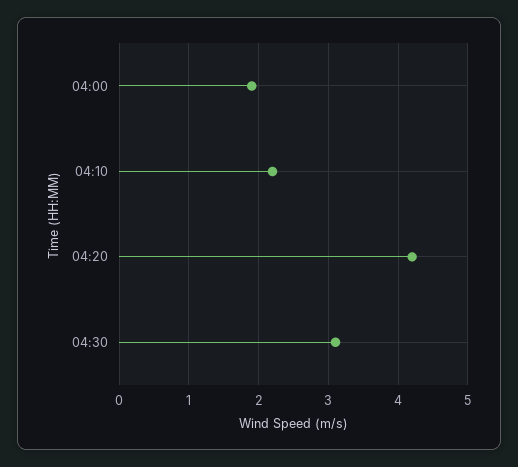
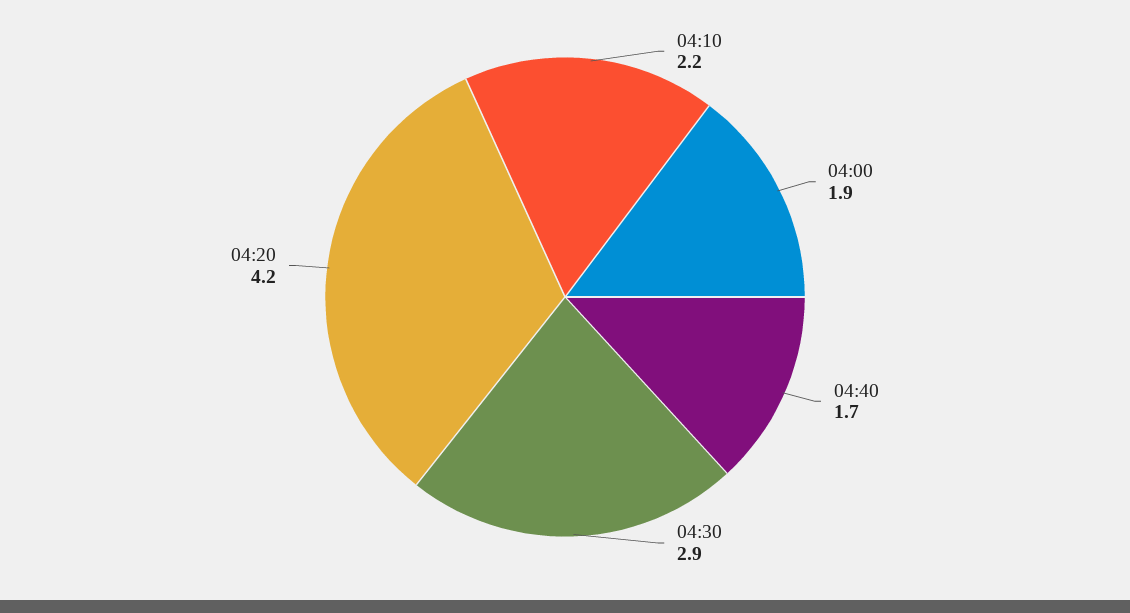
04:30: 3.1 -> 2.9
04:40: none -> 1.7

